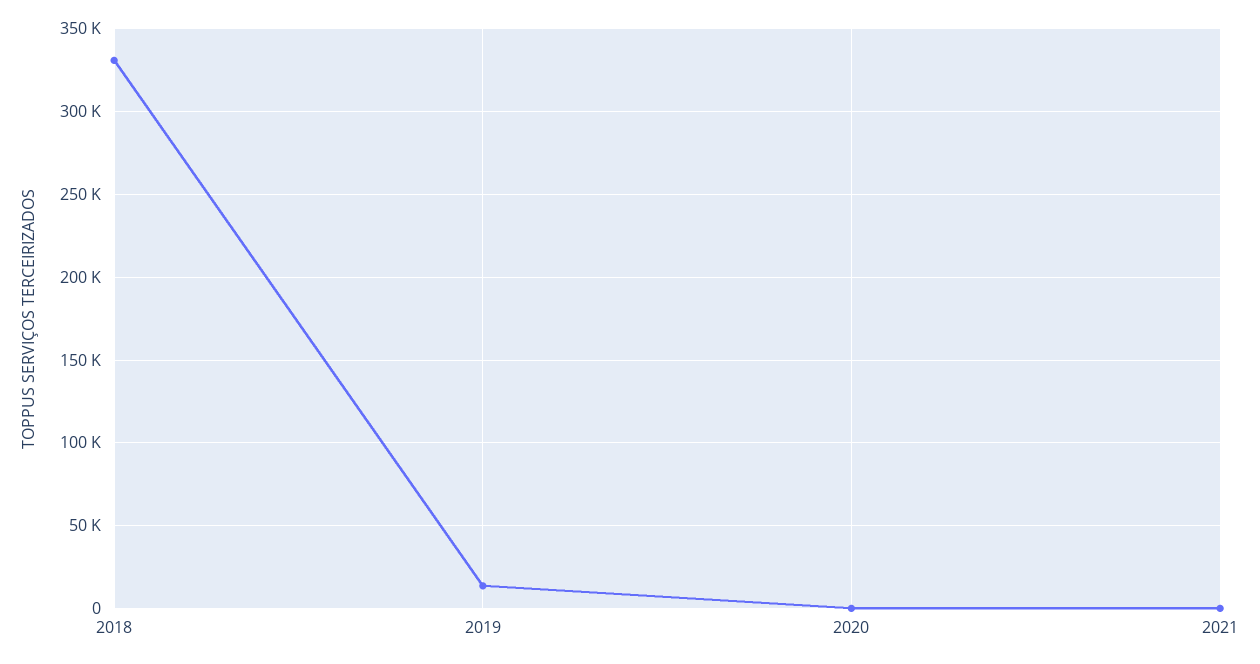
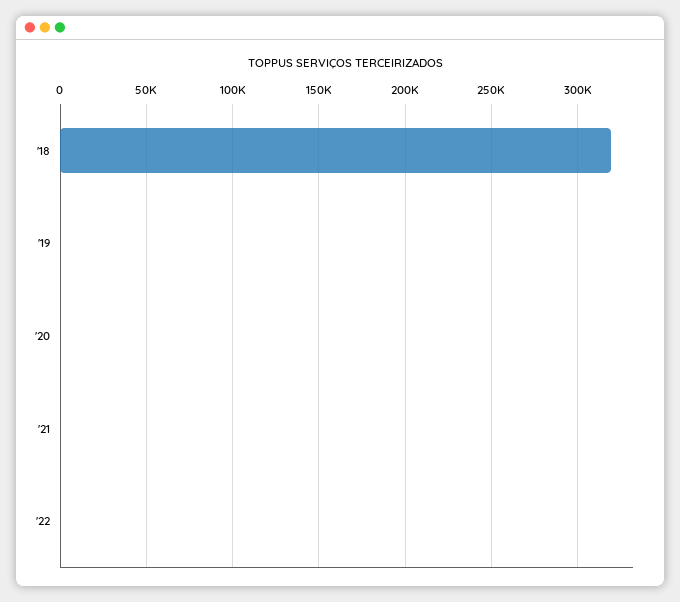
2018: 330000 -> 320000
2019: 15000 -> 0
'22: none -> 0

